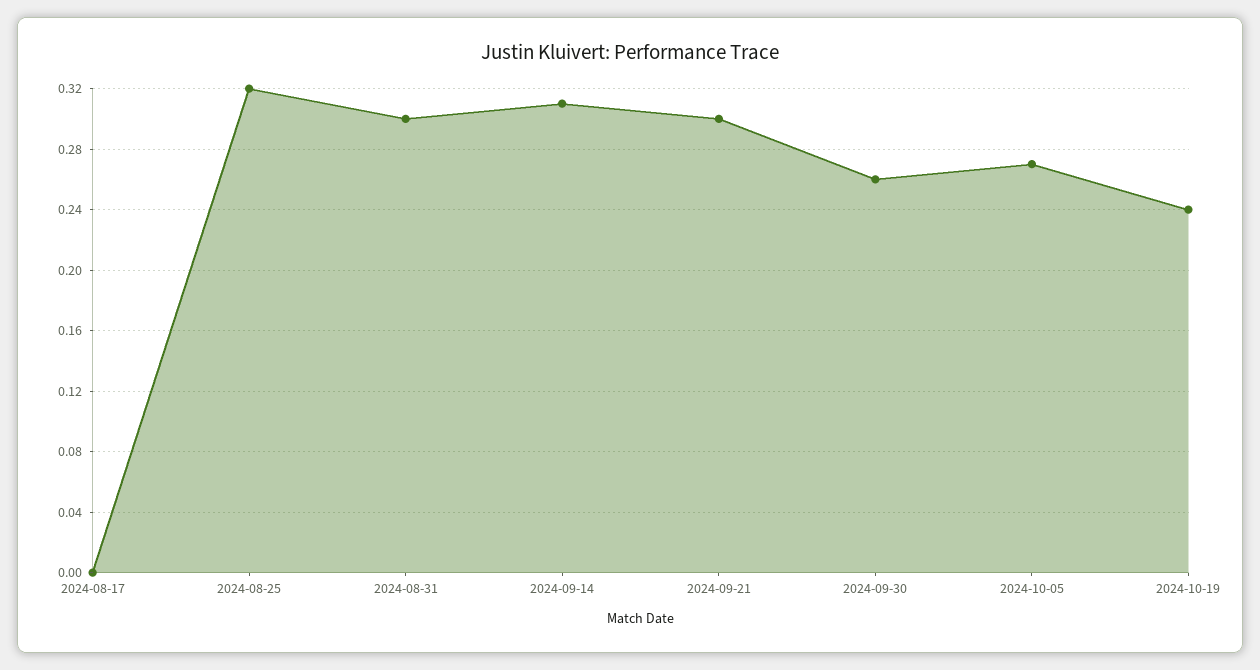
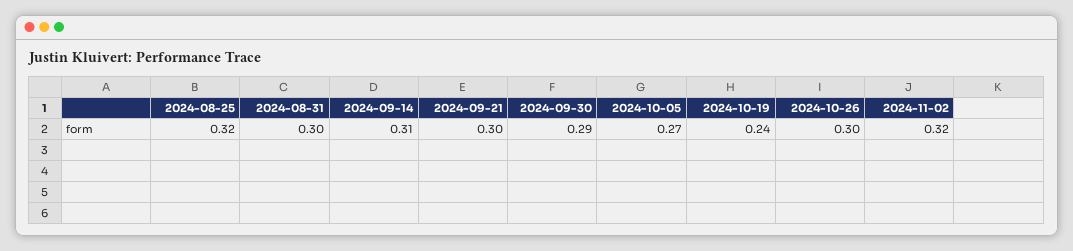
2024-08-17: 0 -> none
2024-09-30: 0.26 -> 0.29
2024-10-26: none -> 0.3
2024-11-02: none -> 0.32

